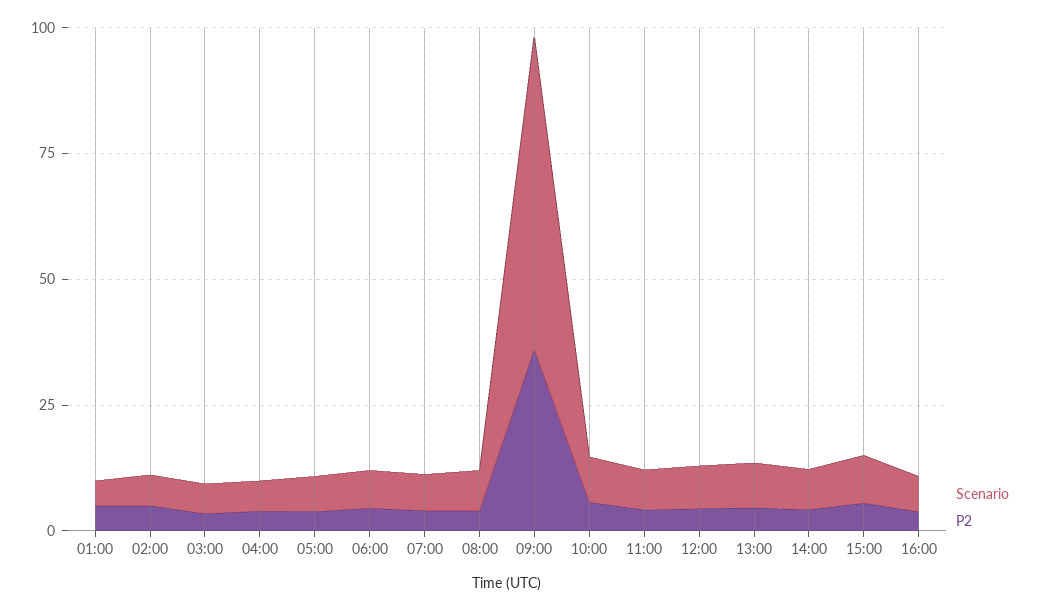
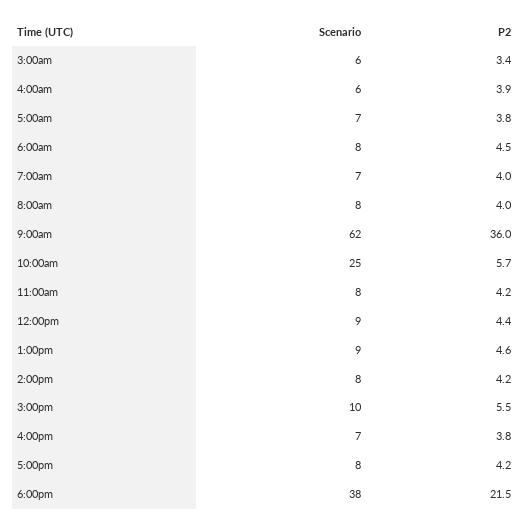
Scenario, 01:00: 5 -> none
P2, 01:00: 5 -> none
Scenario, 02:00: 5 -> none
P2, 02:00: 5 -> none
Scenario, 10:00: 10 -> 25
Scenario, 5:00pm: none -> 8
P2, 5:00pm: none -> 4.2
Scenario, 6:00pm: none -> 38
P2, 6:00pm: none -> 21.5

